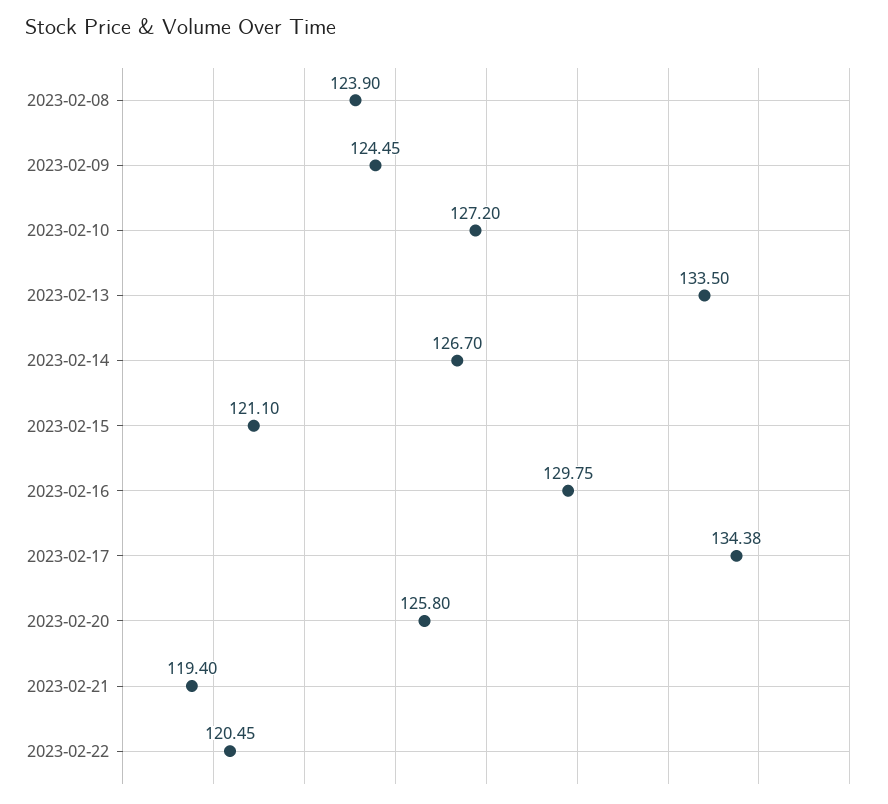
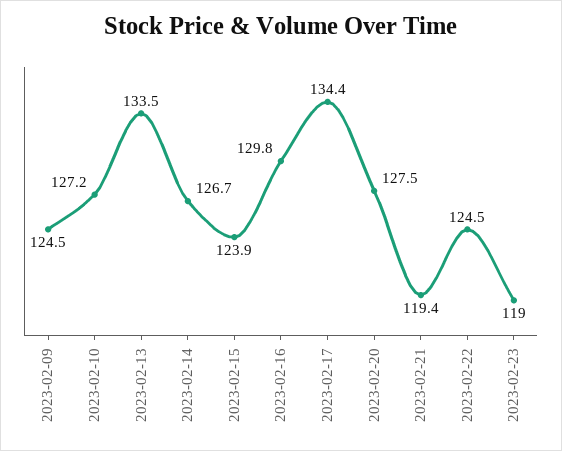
2023-02-08: 123.9 -> none
2023-02-15: 121.1 -> 123.9
2023-02-20: 125.8 -> 127.5
2023-02-22: 120.45 -> 124.5
2023-02-23: none -> 119

